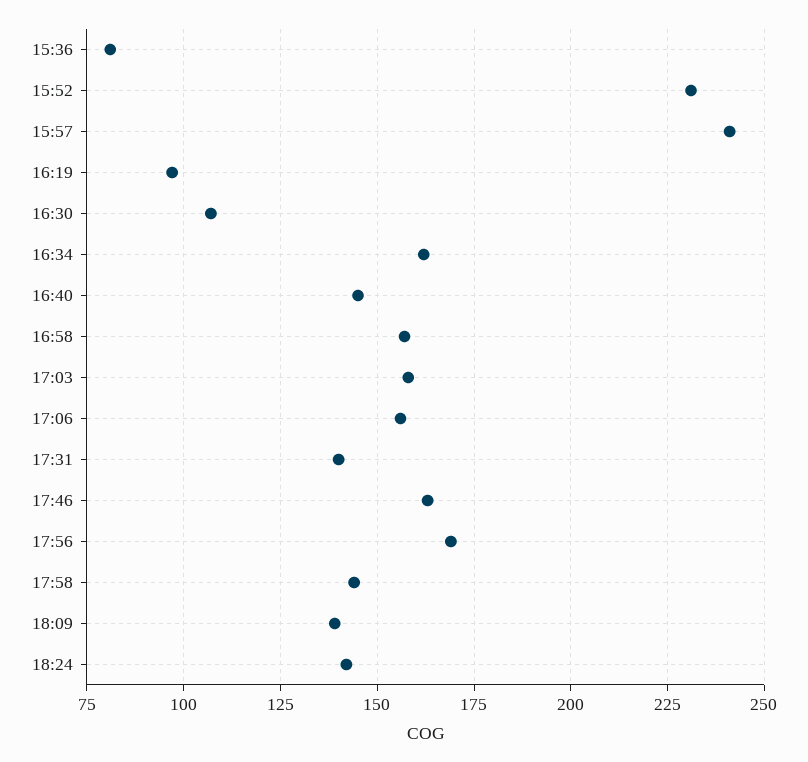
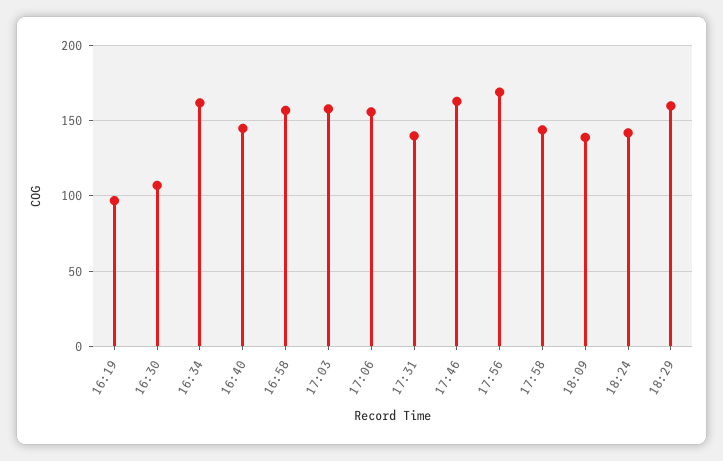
15:36: 80 -> none
15:52: 230 -> none
15:57: 240 -> none
18:29: none -> 160

